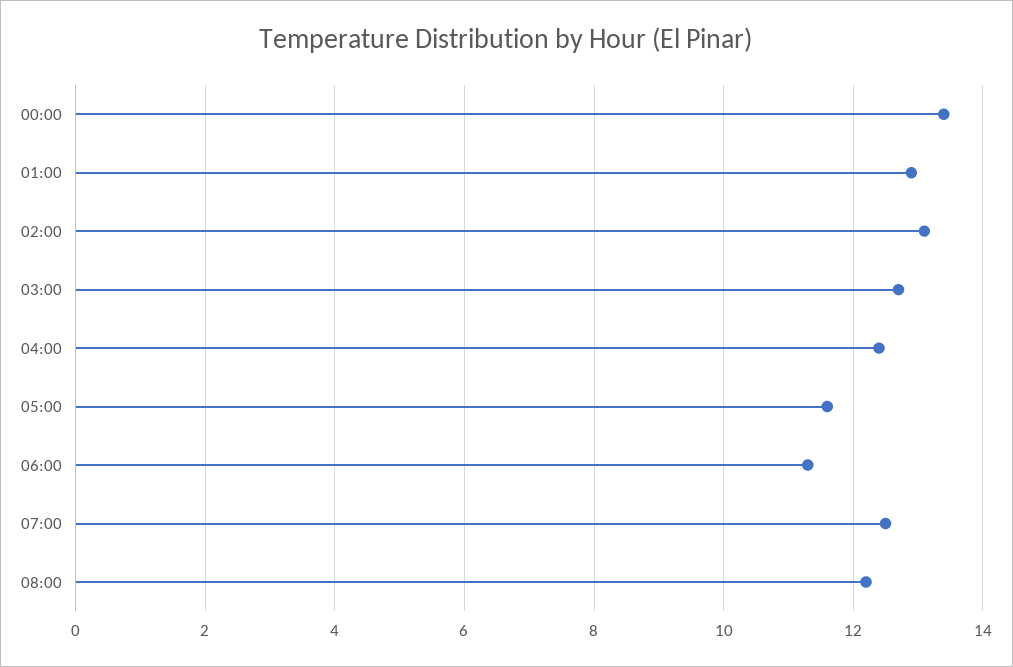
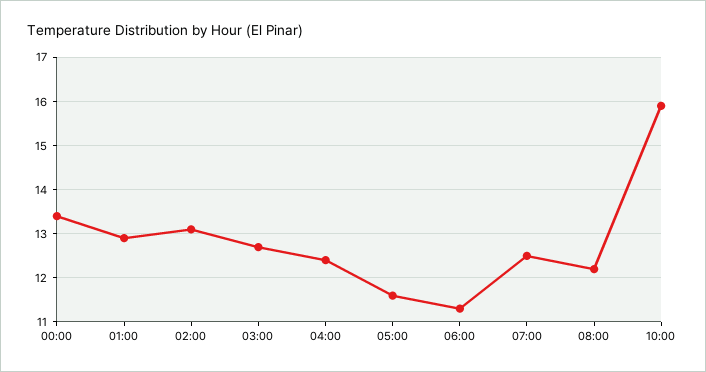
10:00: none -> 16

